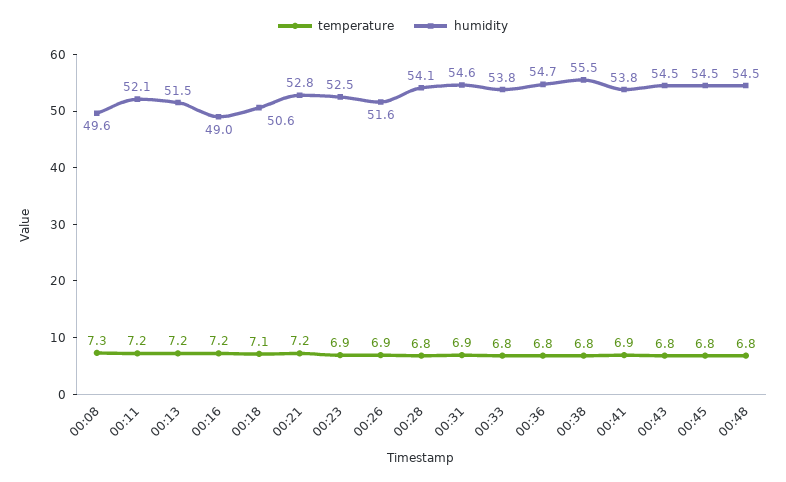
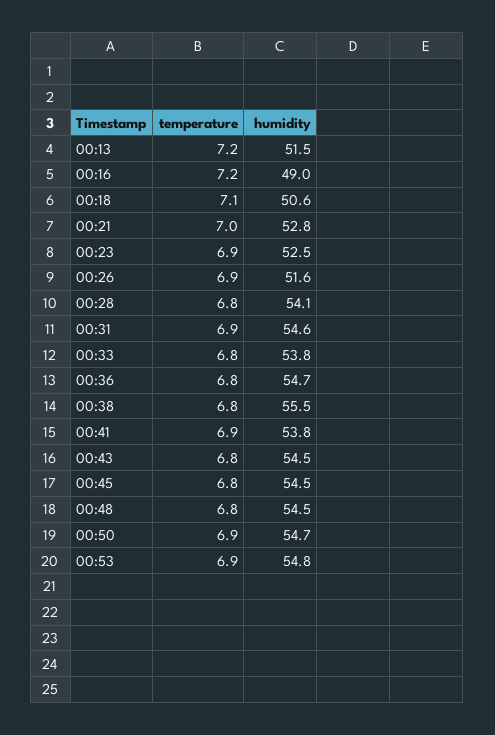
temperature, 00:08: 7.3 -> none
humidity, 00:08: 49.6 -> none
temperature, 00:11: 7.2 -> none
humidity, 00:11: 52.1 -> none
temperature, 00:21: 7.2 -> 7
temperature, 00:50: none -> 6.9
humidity, 00:50: none -> 54.7
temperature, 00:53: none -> 6.9
humidity, 00:53: none -> 54.8

